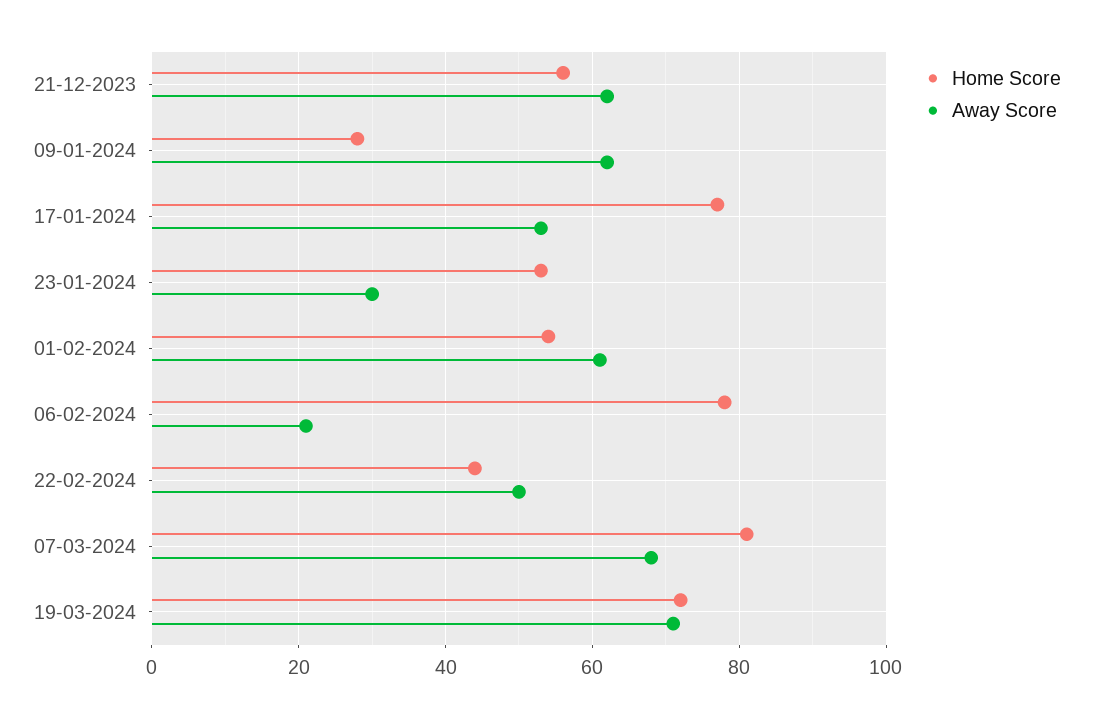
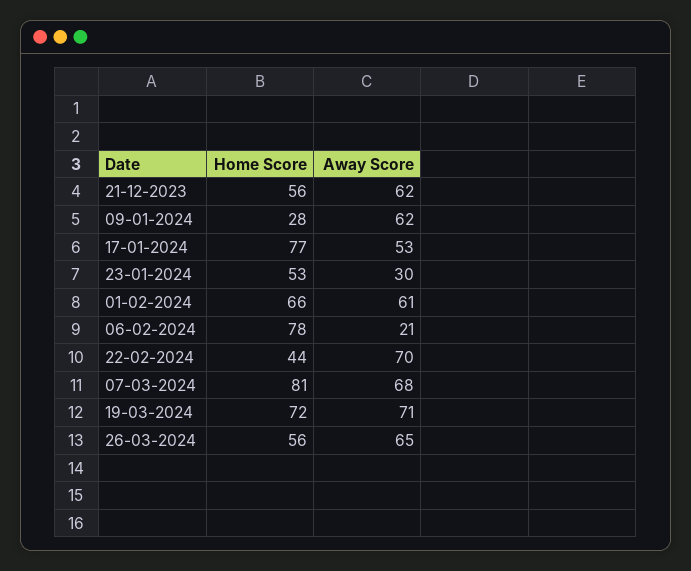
Home Score, 01-02-2024: 55 -> 66
Away Score, 22-02-2024: 50 -> 70
Home Score, 26-03-2024: none -> 56
Away Score, 26-03-2024: none -> 65

